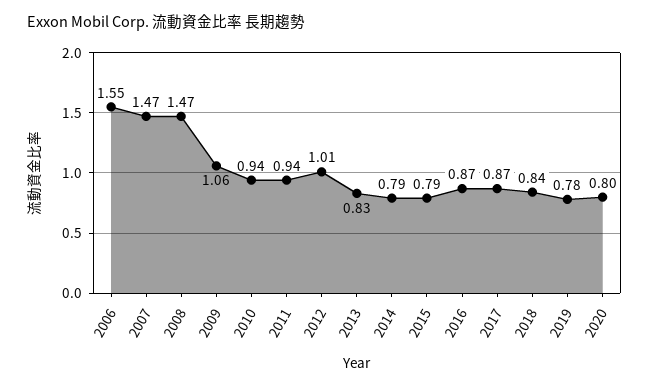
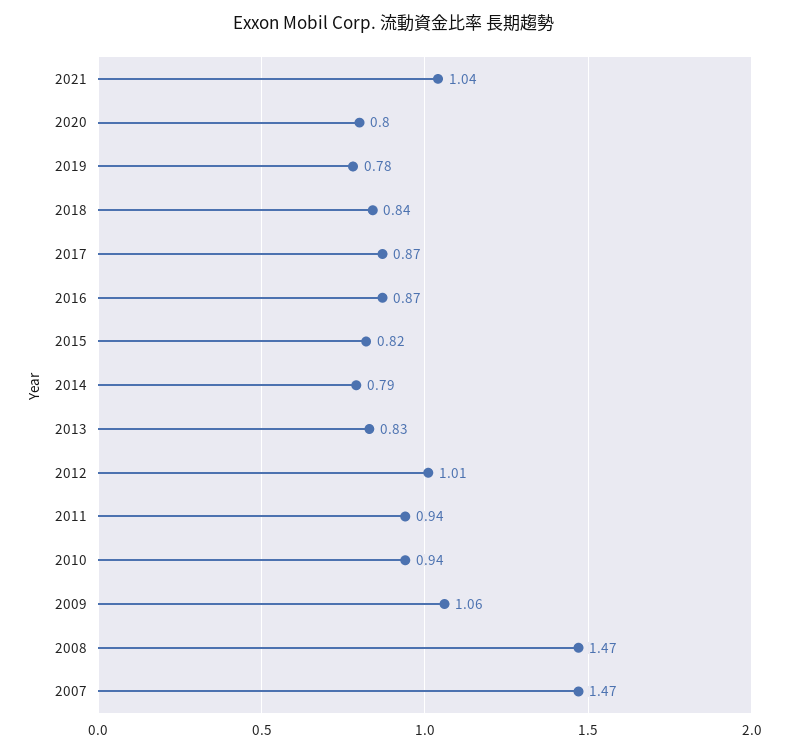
2006: 1.55 -> none
2015: 0.79 -> 0.82
2021: none -> 1.04

